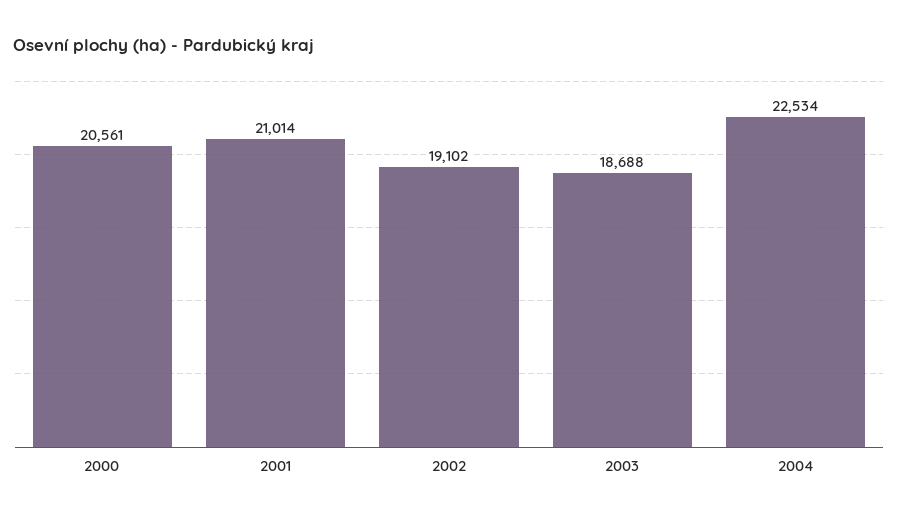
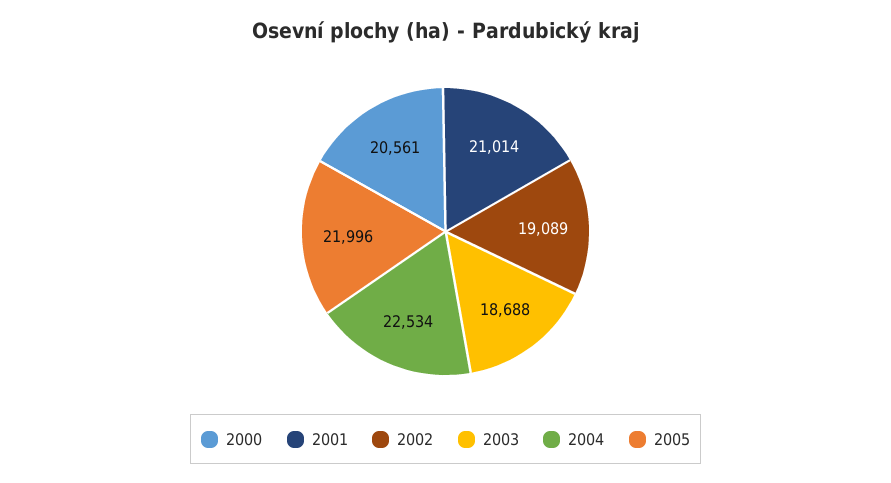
2002: 19102 -> 19089
2005: none -> 21996

